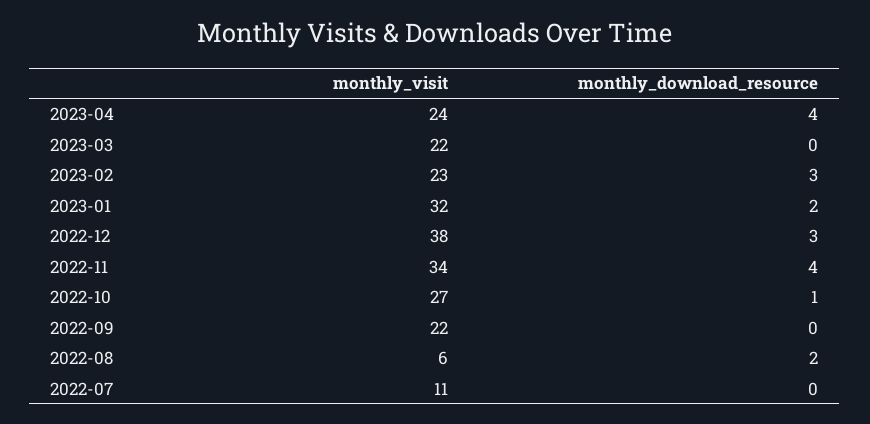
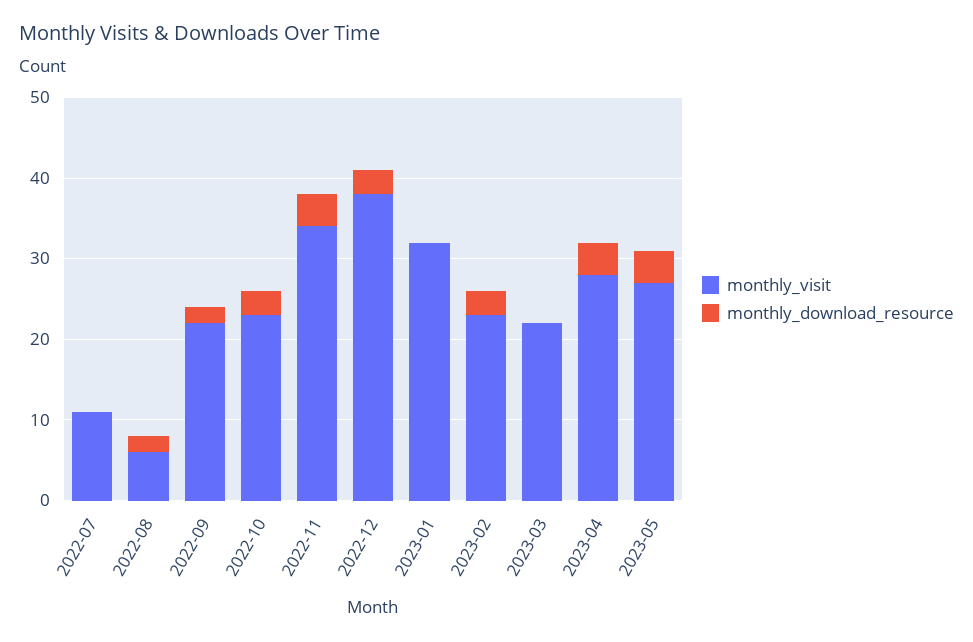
monthly_visit, 2023-04: 24 -> 28
monthly_download_resource, 2023-01: 2 -> 0
monthly_visit, 2022-10: 27 -> 23
monthly_download_resource, 2022-10: 1 -> 3
monthly_download_resource, 2022-09: 0 -> 2
monthly_visit, 2023-05: none -> 27
monthly_download_resource, 2023-05: none -> 4

